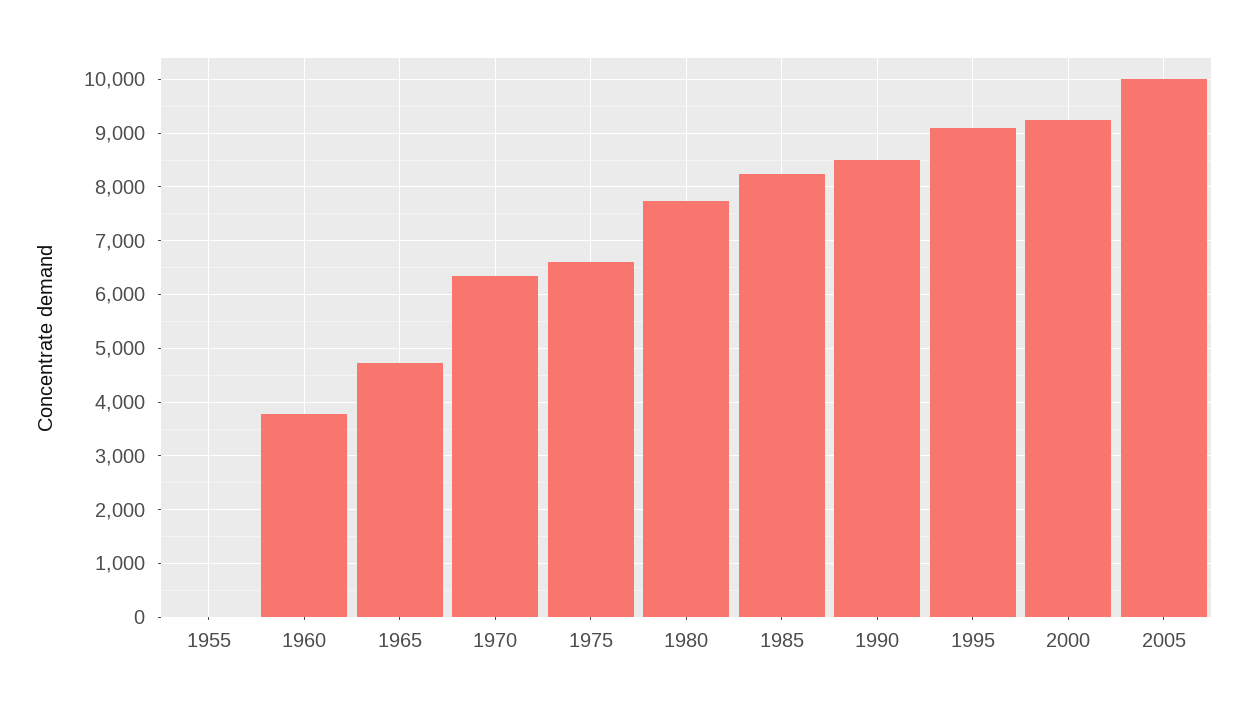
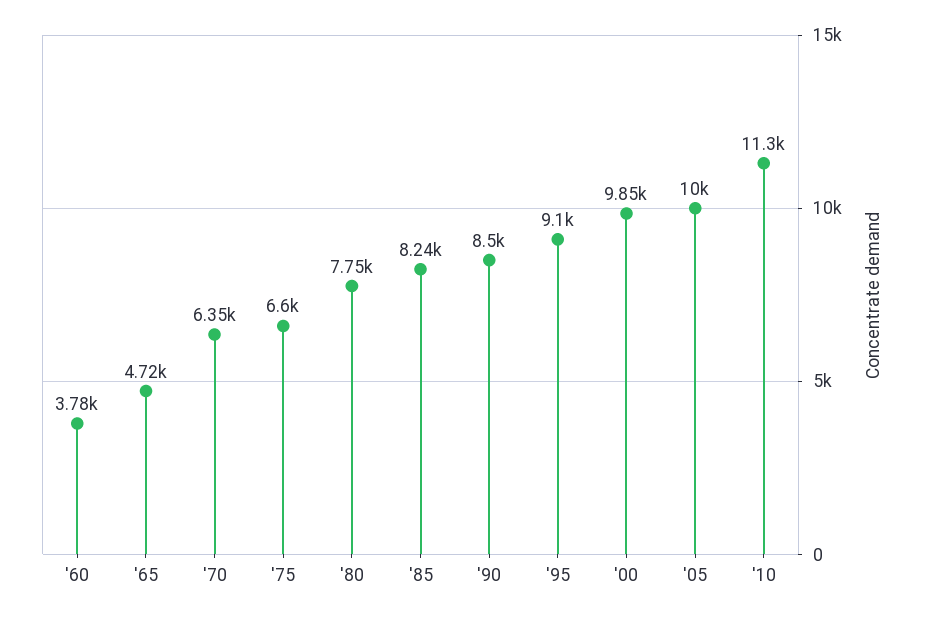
1955: 0 -> none
2000: 9200 -> 9850
'10: none -> 11300

